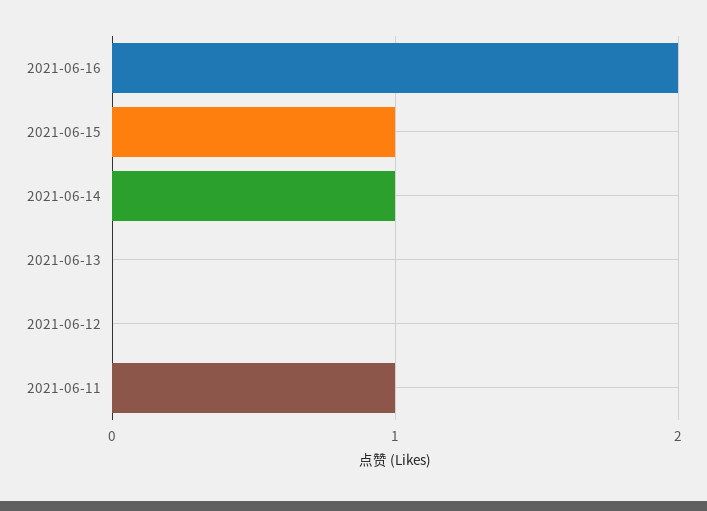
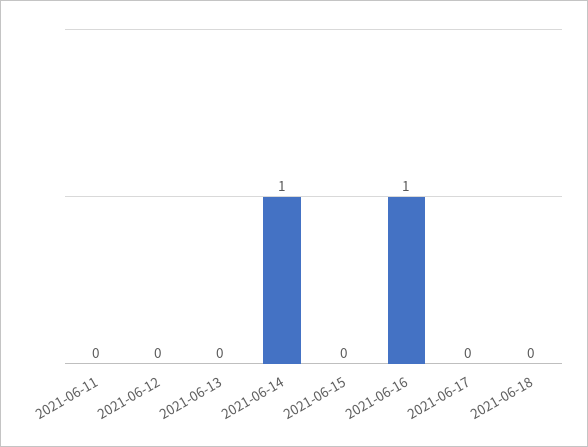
2021-06-16: 2 -> 1
2021-06-15: 1 -> 0
2021-06-11: 1 -> 0
2021-06-17: none -> 0
2021-06-18: none -> 0

